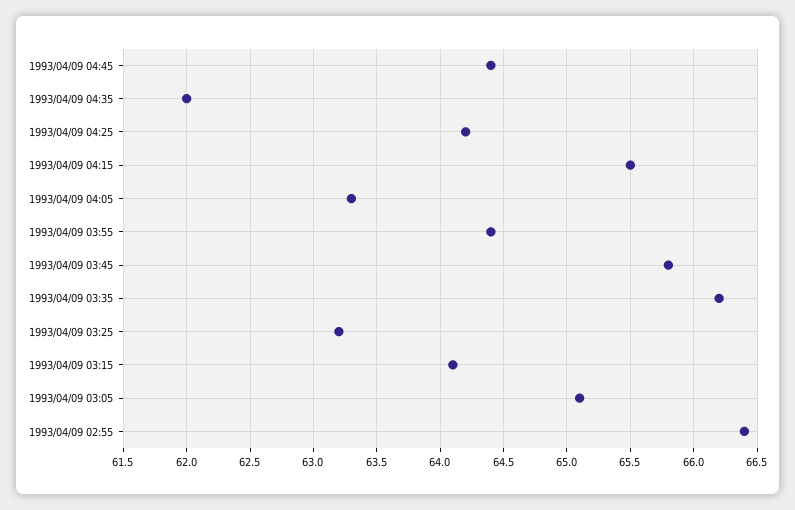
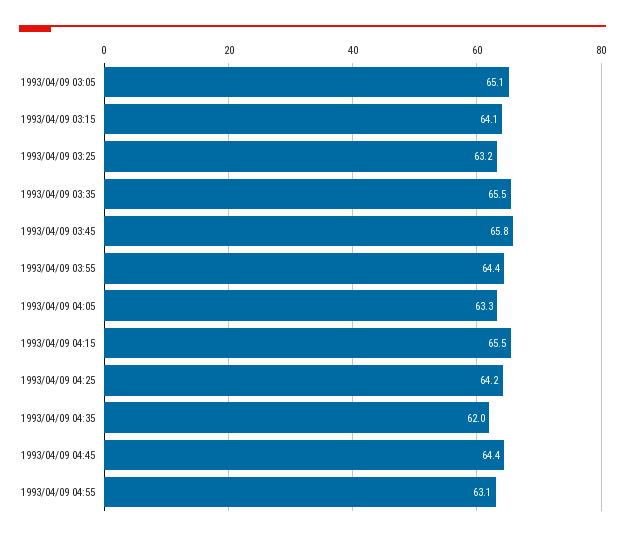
1993/04/09 03:35: 66.2 -> 65.5
1993/04/09 02:55: 66.4 -> none
1993/04/09 04:55: none -> 63.1

